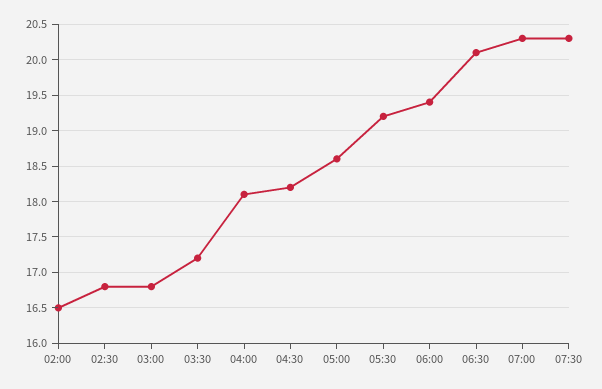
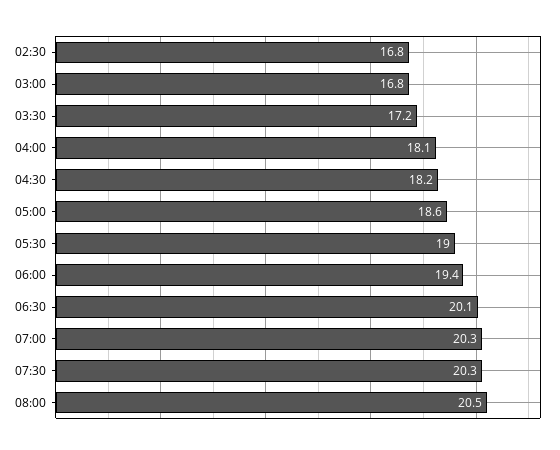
02:00: 16.5 -> none
05:30: 19.2 -> 19
08:00: none -> 20.5

